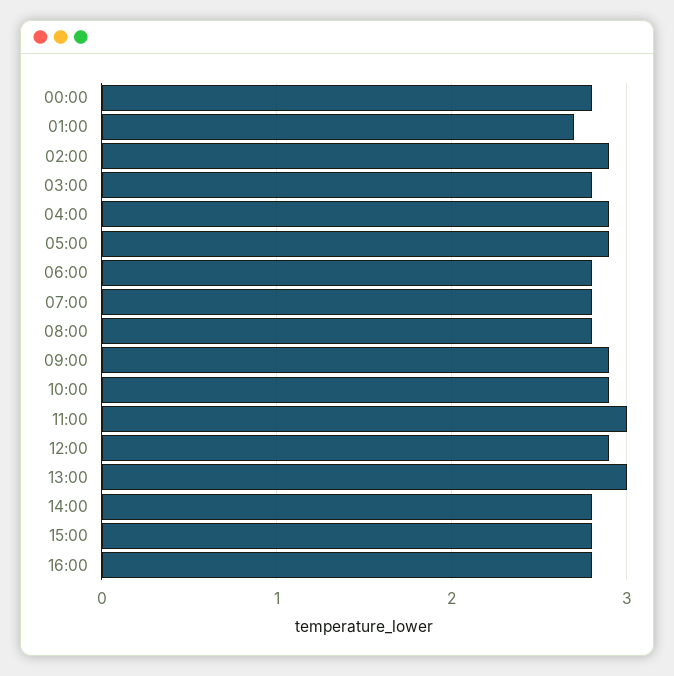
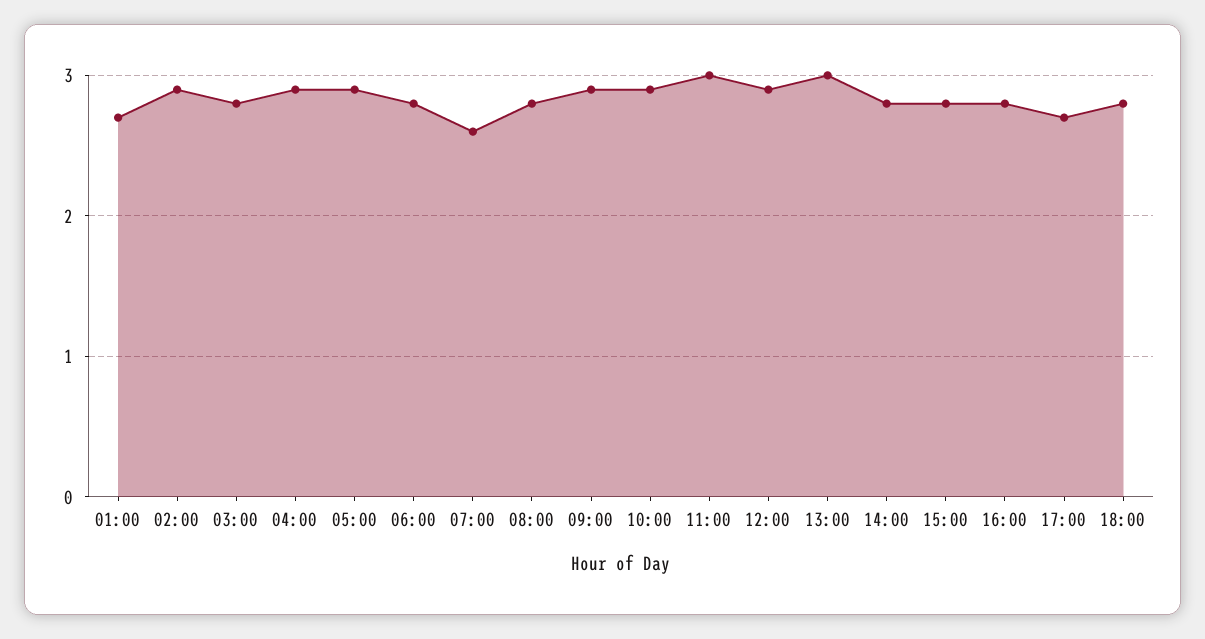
00:00: 2.8 -> none
07:00: 2.8 -> 2.6
17:00: none -> 2.7
18:00: none -> 2.8

